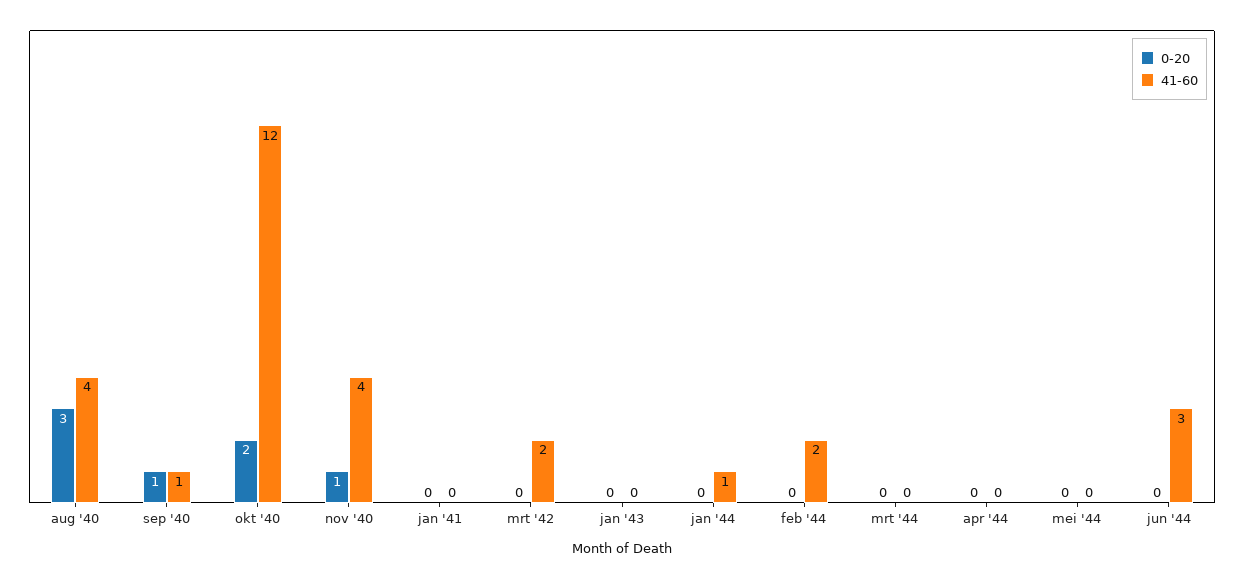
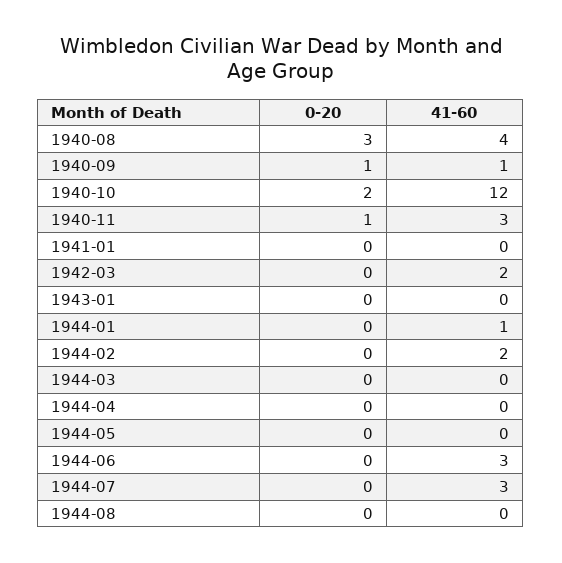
41-60, nov '40: 4 -> 3
0-20, 1944-07: none -> 0
41-60, 1944-07: none -> 3
0-20, 1944-08: none -> 0
41-60, 1944-08: none -> 0

